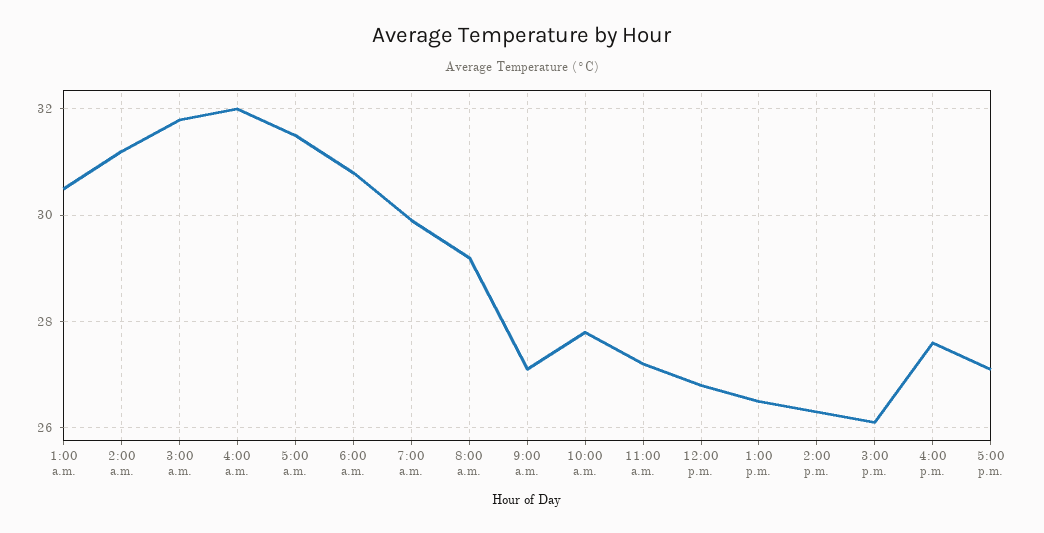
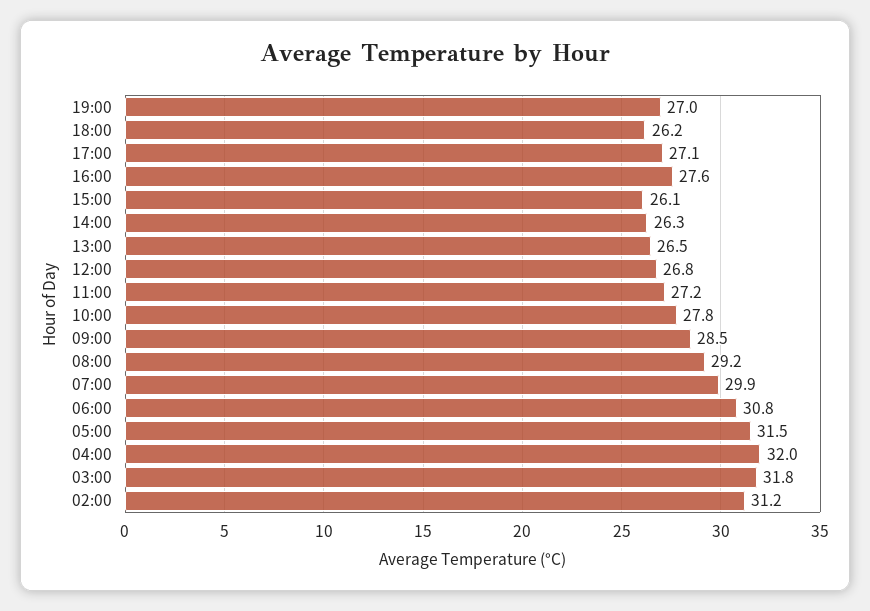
1:00 a.m.: 30.5 -> none
9:00 a.m.: 27 -> 28.5
19:00: none -> 27
18:00: none -> 26.2

